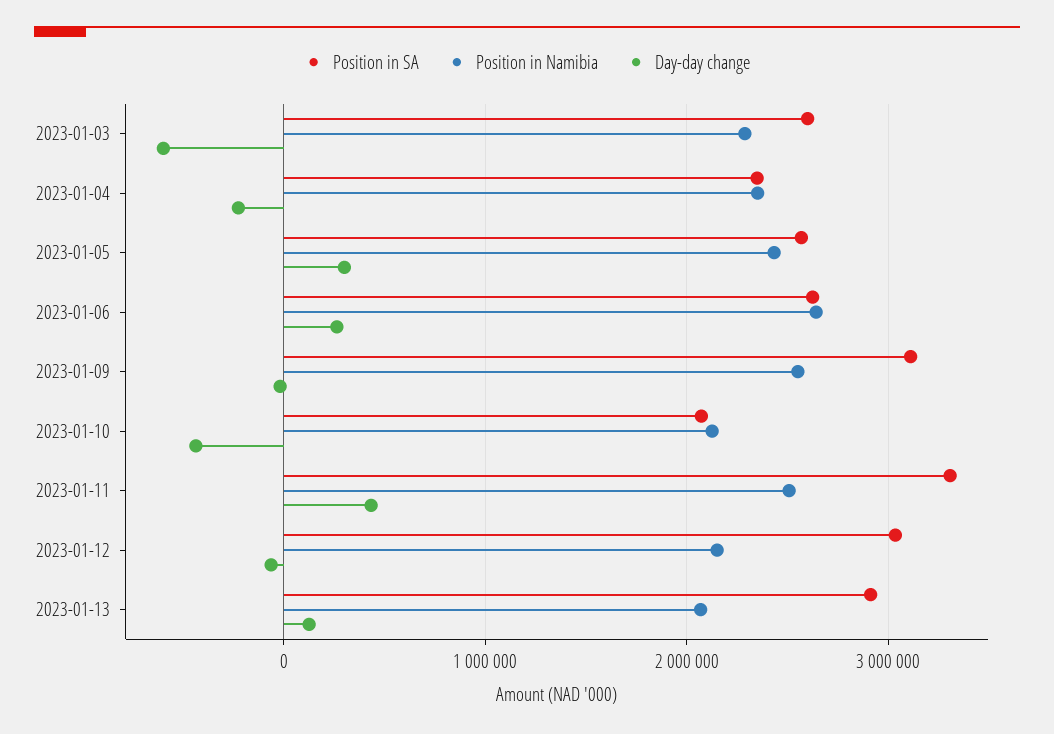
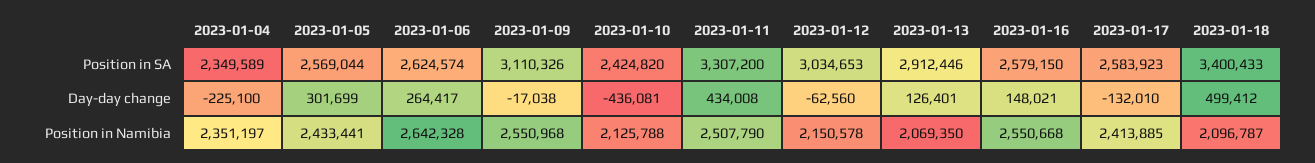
Position in SA, 2023-01-03: 2600000 -> none
Position in Namibia, 2023-01-03: 2300000 -> none
Day-day change, 2023-01-03: -600000 -> none
Position in SA, 2023-01-10: 2100000 -> 2424820
Position in SA, 2023-01-16: none -> 2579150
Position in SA, 2023-01-17: none -> 2583923
Position in SA, 2023-01-18: none -> 3400433
Day-day change, 2023-01-16: none -> 148021
Day-day change, 2023-01-17: none -> -132010
Day-day change, 2023-01-18: none -> 499412
Position in Namibia, 2023-01-16: none -> 2550668
Position in Namibia, 2023-01-17: none -> 2413885
Position in Namibia, 2023-01-18: none -> 2096787

